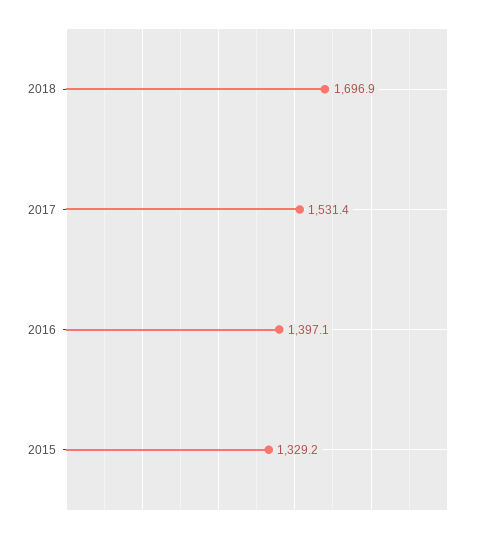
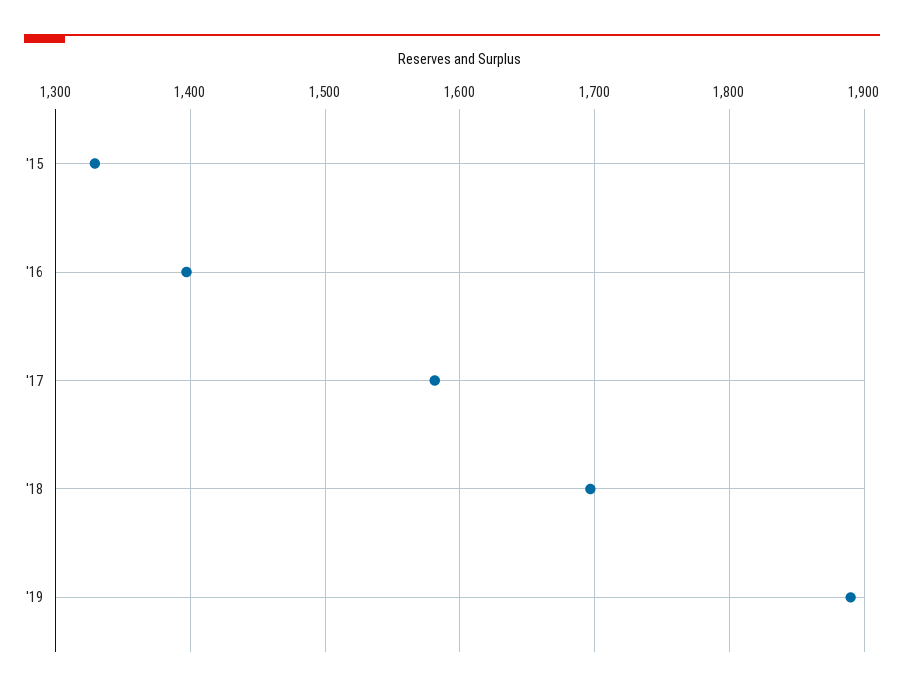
2017: 1531.4 -> 1580
'19: none -> 1890

